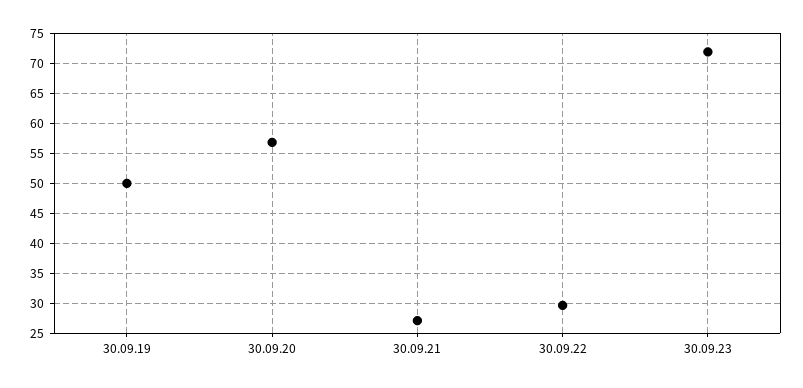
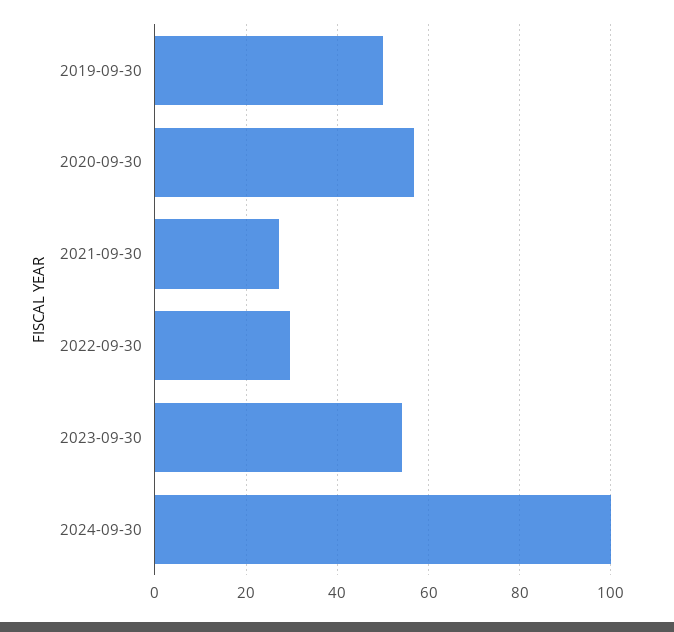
30.09.23: 72 -> 54
2024-09-30: none -> 100

